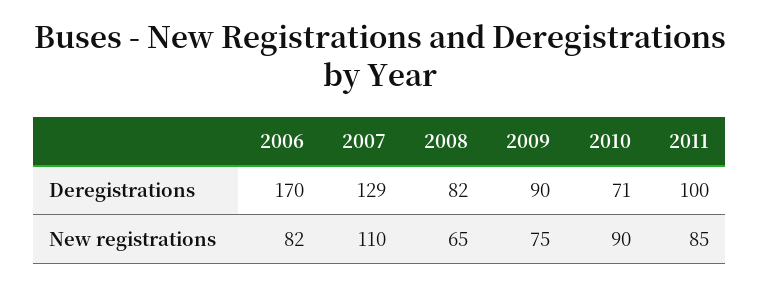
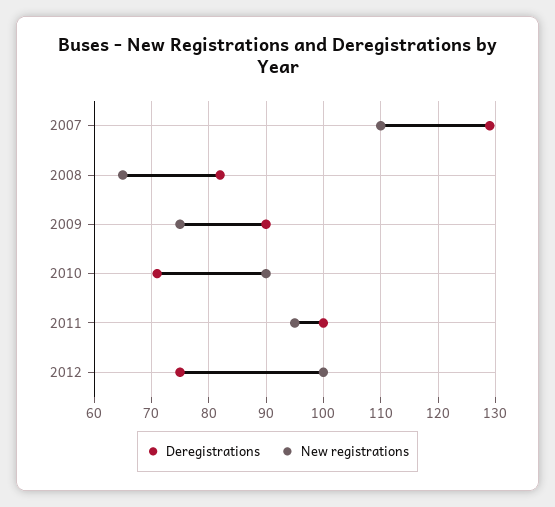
Deregistrations, 2006: 170 -> none
New registrations, 2006: 82 -> none
New registrations, 2011: 85 -> 95
Deregistrations, 2012: none -> 75
New registrations, 2012: none -> 100

